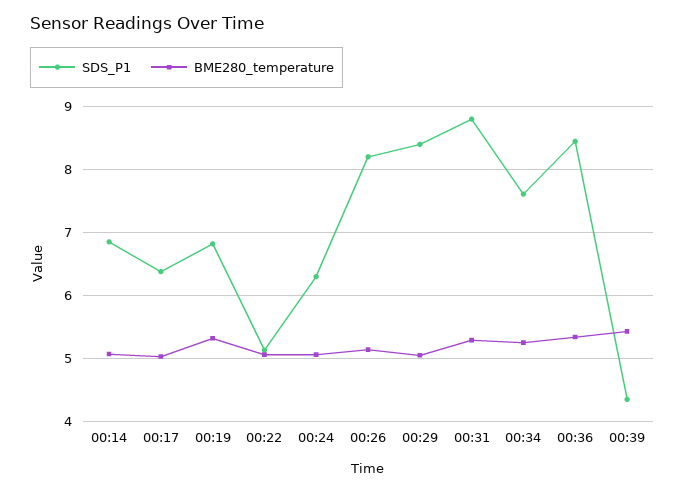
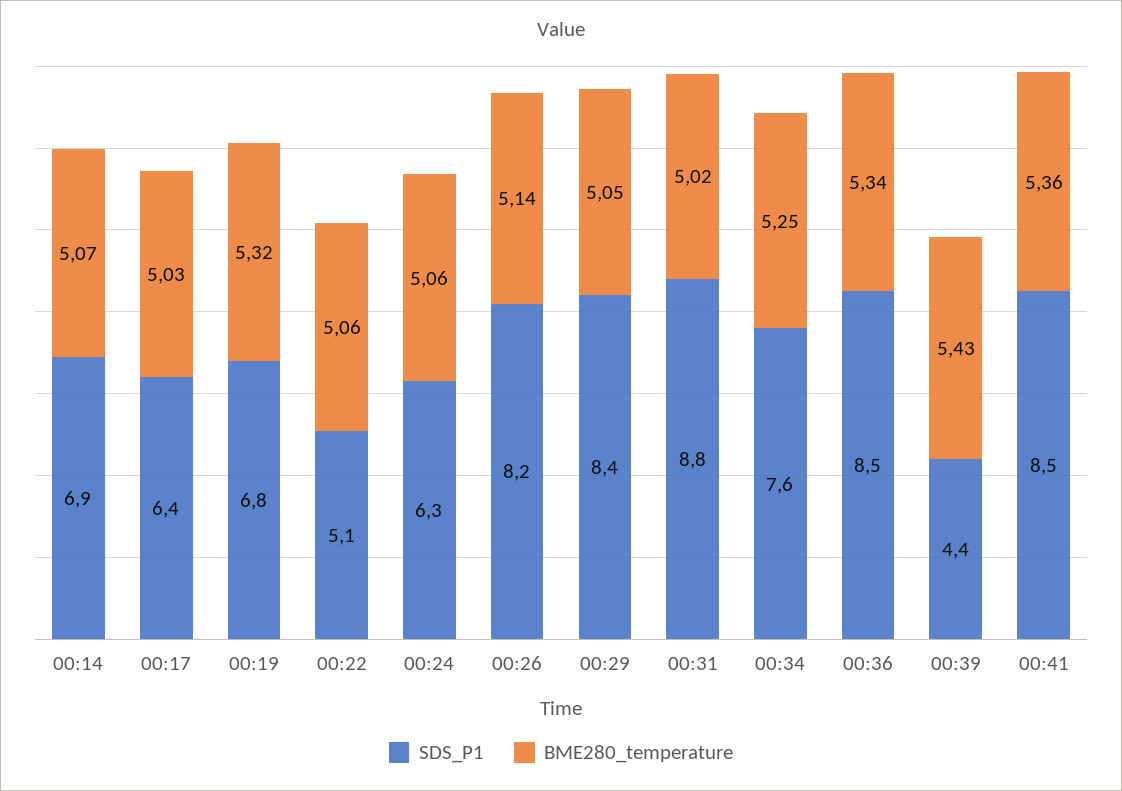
BME280_temperature, 00:31: 5.3 -> 5.02
SDS_P1, 00:41: none -> 8.5
BME280_temperature, 00:41: none -> 5.36

